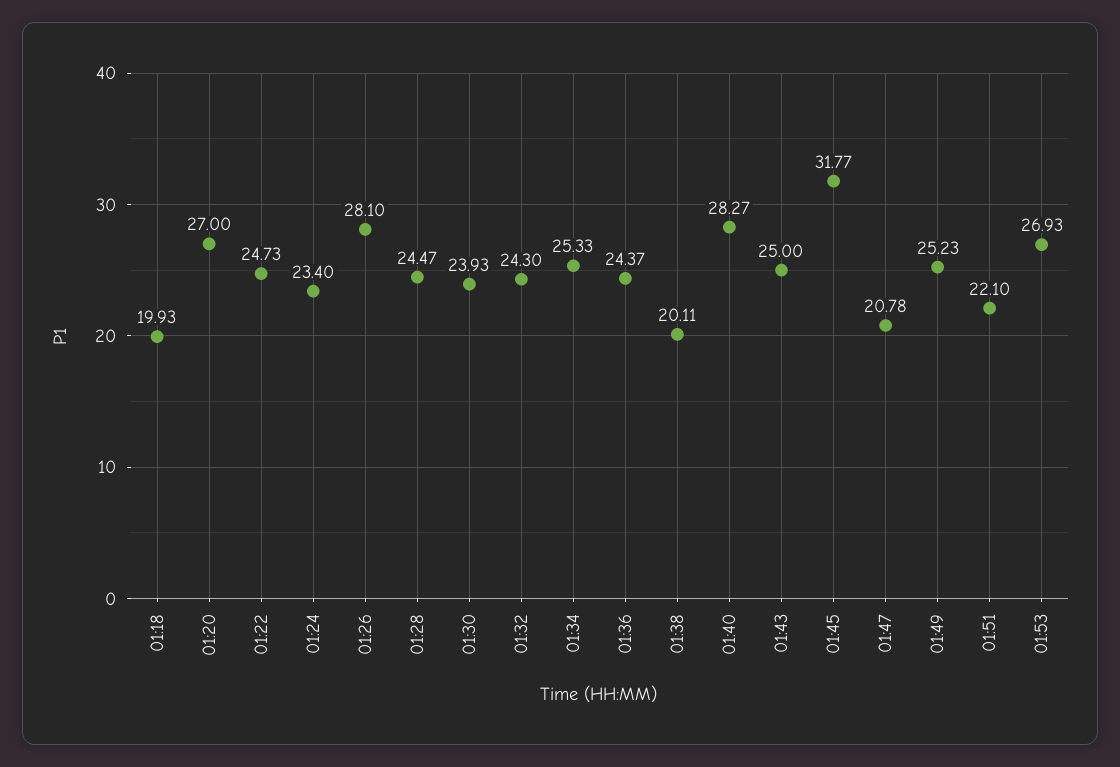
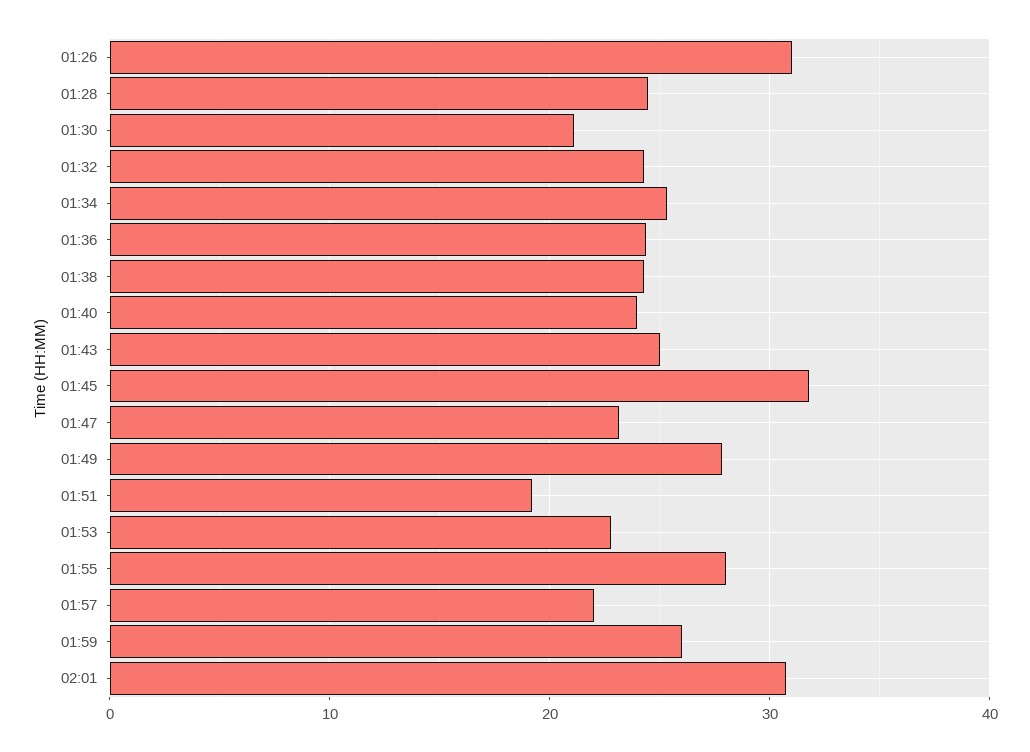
01:18: 19.93 -> none
01:20: 27 -> none
01:22: 24.73 -> none
01:24: 23.4 -> none
01:26: 28.1 -> 31
01:30: 23.93 -> 21
01:38: 20.11 -> 24
01:40: 28.27 -> 24
01:47: 20.78 -> 23
01:49: 25.23 -> 28
01:51: 22.1 -> 19
01:53: 26.93 -> 23
01:55: none -> 28
01:57: none -> 22
01:59: none -> 26
02:01: none -> 31

